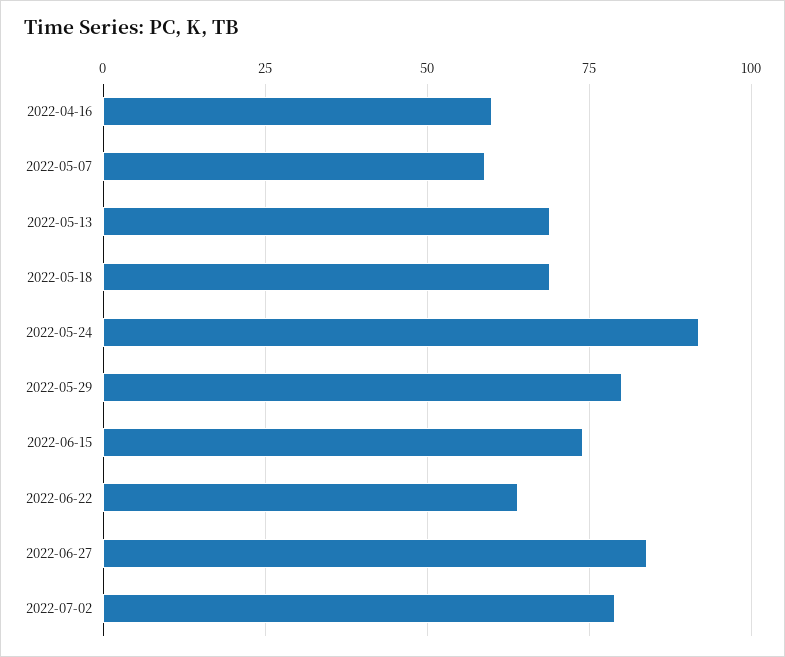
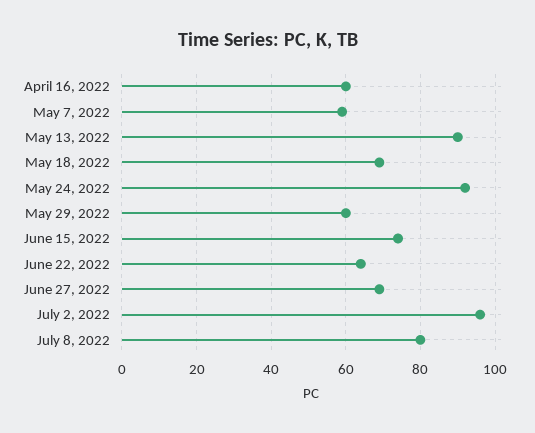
2022-05-13: 70 -> 90
2022-05-29: 80 -> 60
2022-06-27: 85 -> 70
2022-07-02: 80 -> 95
July 8, 2022: none -> 80

